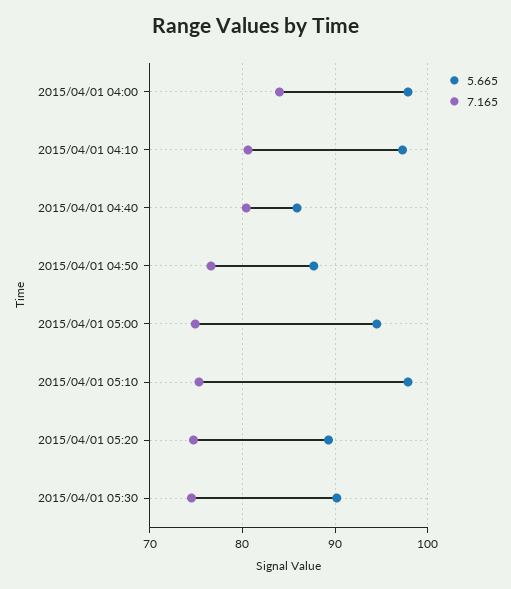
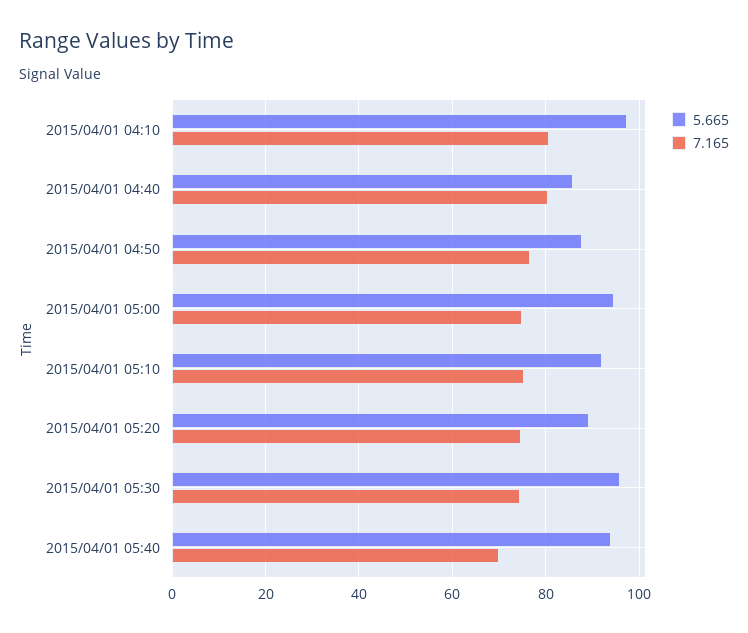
5.665, 2015/04/01 04:00: 98 -> none
7.165, 2015/04/01 04:00: 84 -> none
5.665, 2015/04/01 05:10: 98 -> 92
5.665, 2015/04/01 05:30: 90 -> 96
5.665, 2015/04/01 05:40: none -> 94
7.165, 2015/04/01 05:40: none -> 70

